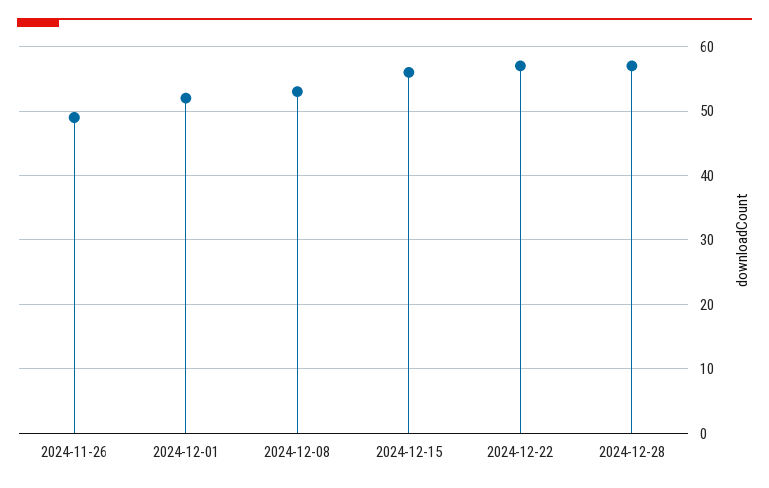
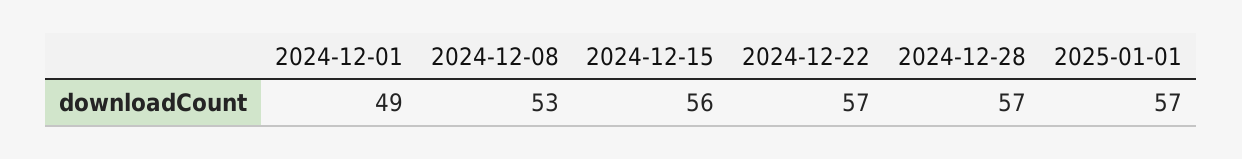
2024-11-26: 49 -> none
2024-12-01: 52 -> 49
2025-01-01: none -> 57

